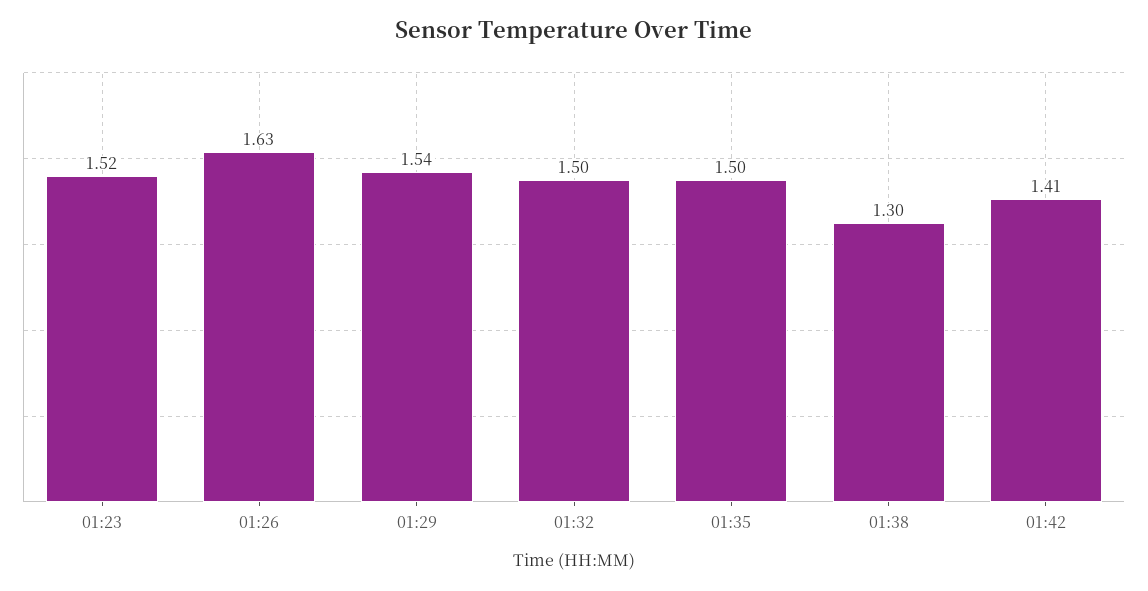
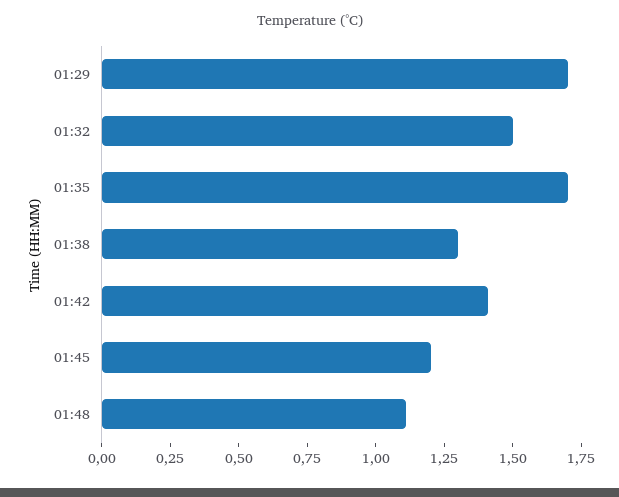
01:23: 1.52 -> none
01:26: 1.63 -> none
01:29: 1.54 -> 1.7
01:35: 1.5 -> 1.7
01:45: none -> 1.2
01:48: none -> 1.1

